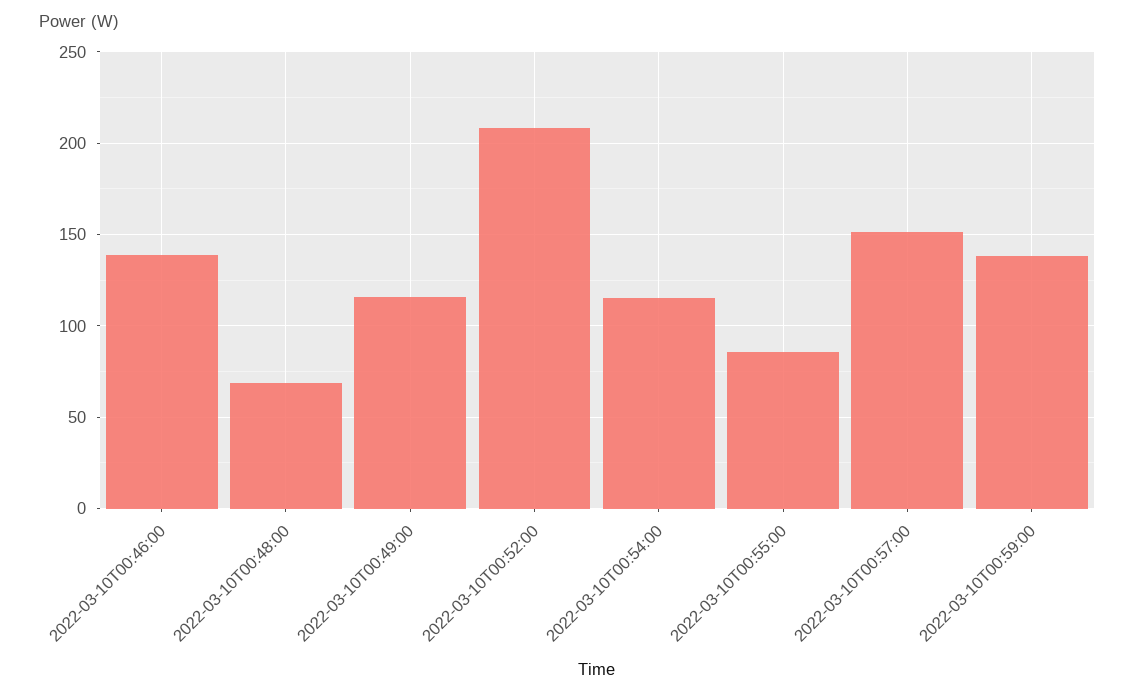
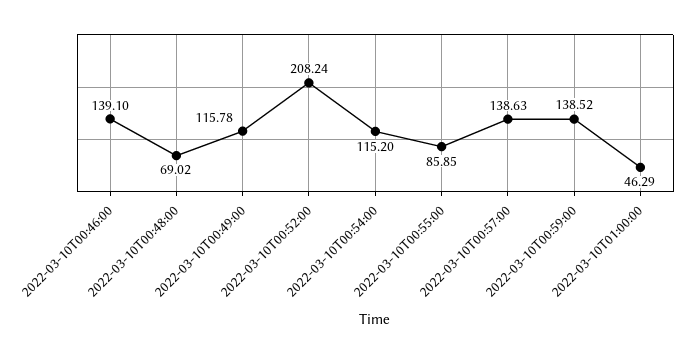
2022-03-10T00:57:00: 150 -> 138.63
2022-03-10T01:00:00: none -> 46.29

